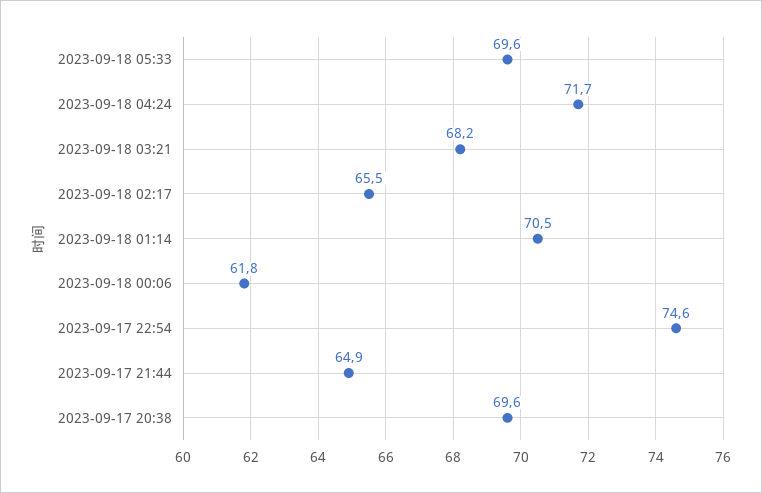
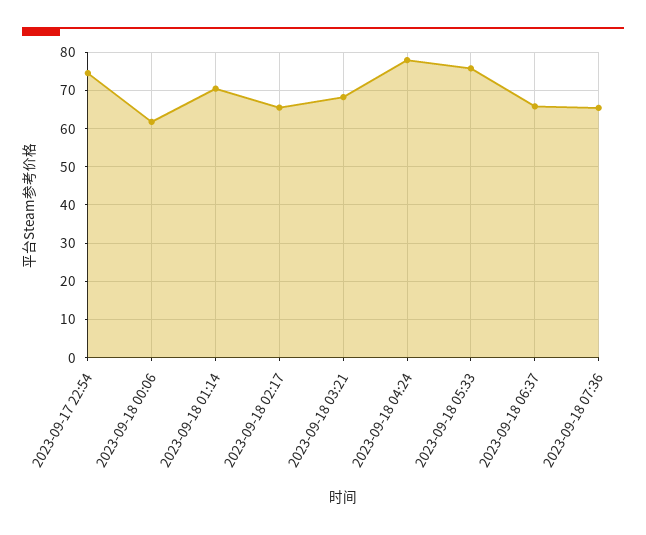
2023-09-18 05:33: 69.6 -> 76
2023-09-18 04:24: 71.7 -> 78
2023-09-17 21:44: 64.9 -> none
2023-09-17 20:38: 69.6 -> none
2023-09-18 06:37: none -> 66
2023-09-18 07:36: none -> 66

